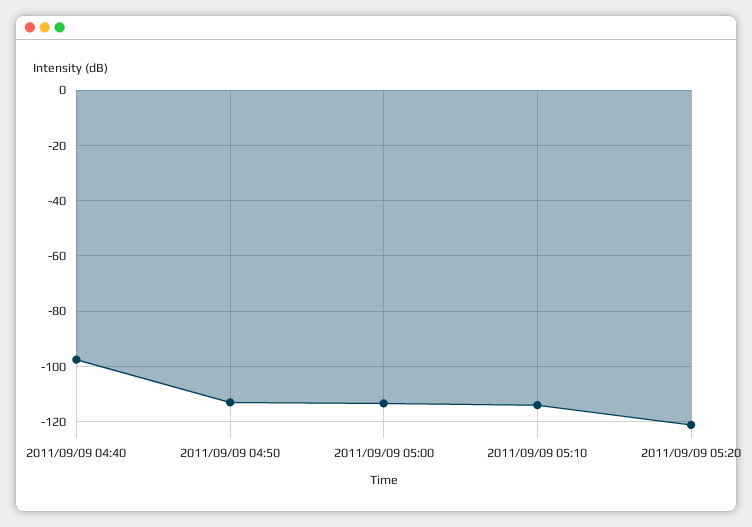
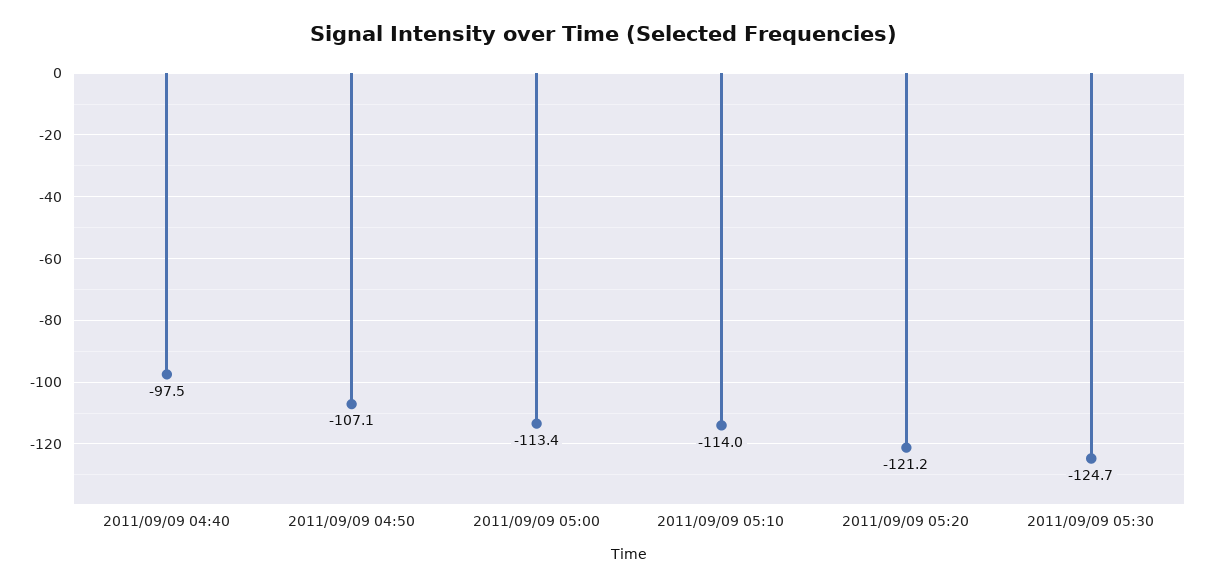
2011/09/09 04:50: -112.5 -> -107.1
2011/09/09 05:30: none -> -124.7

